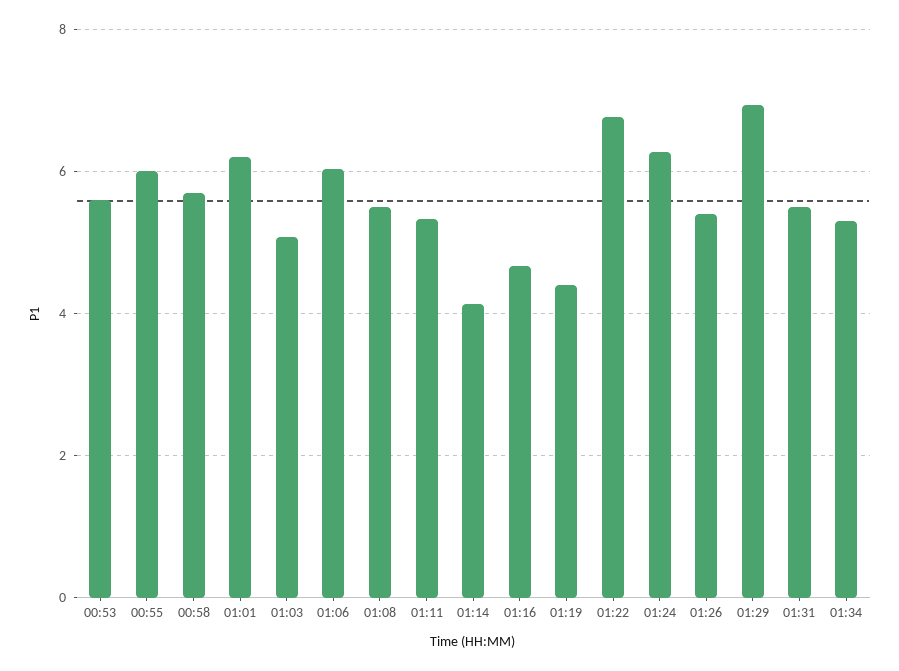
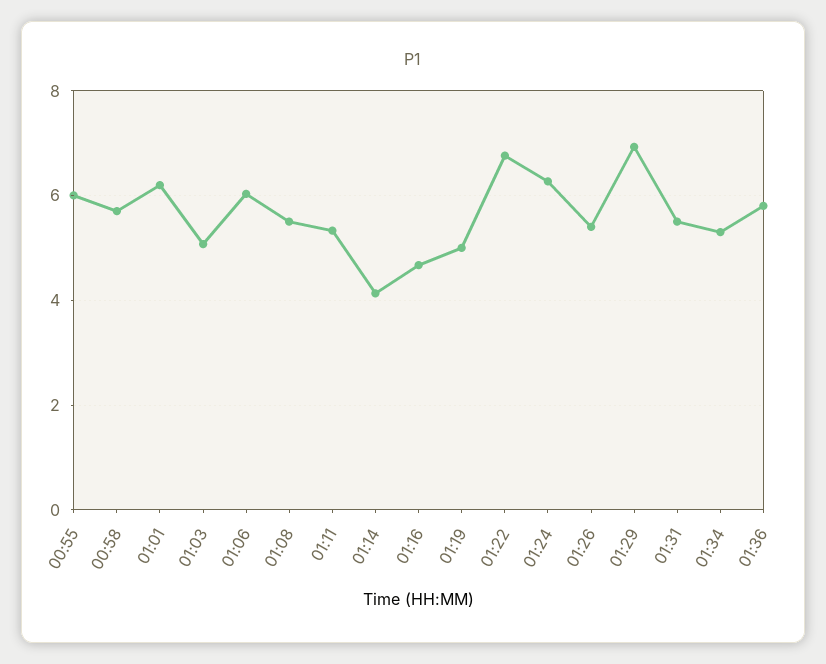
00:53: 5.6 -> none
01:19: 4.4 -> 5
01:36: none -> 5.8

